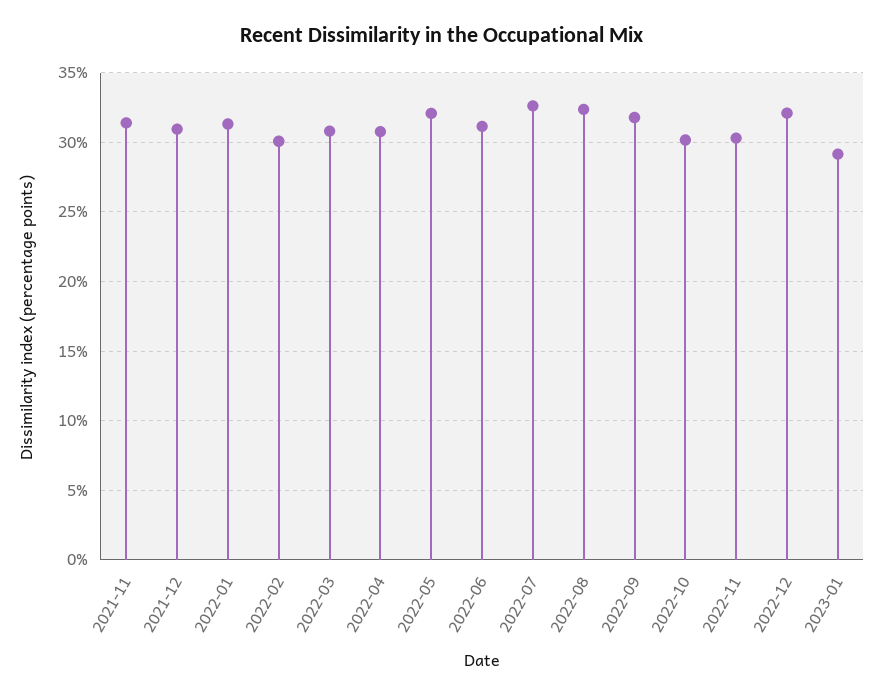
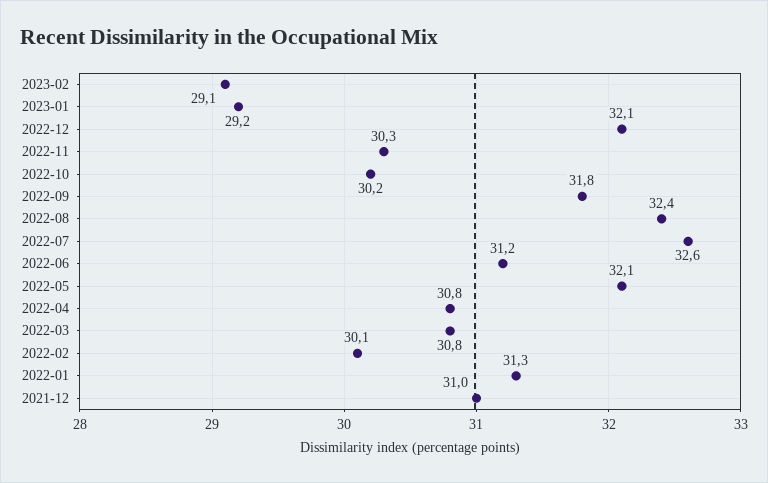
2021-11: 31.5 -> none
2023-02: none -> 29.1

